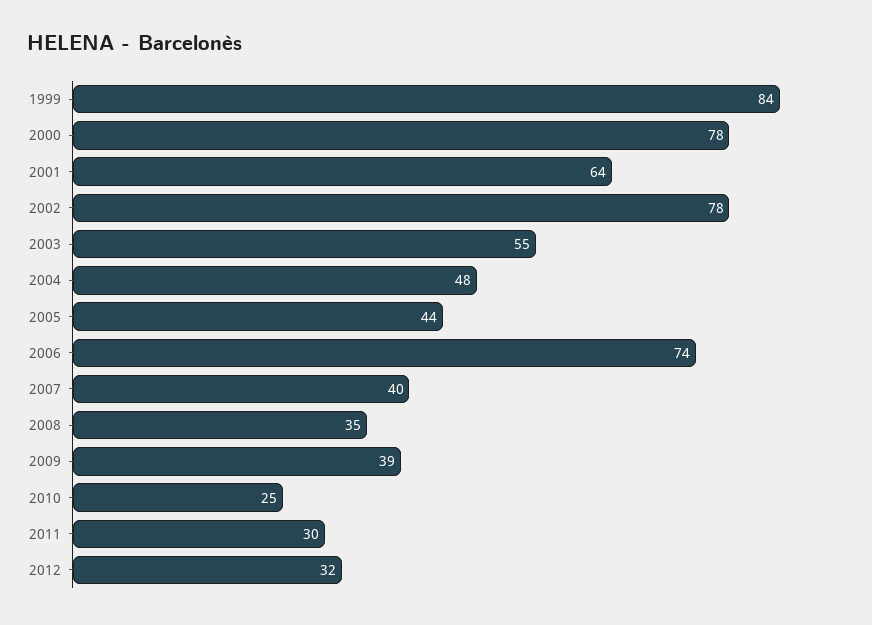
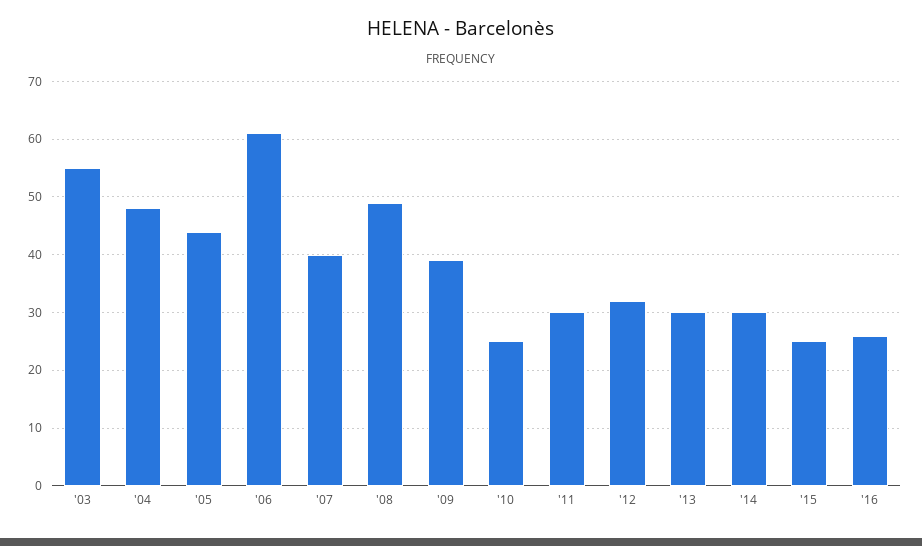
1999: 84 -> none
2000: 78 -> none
2001: 64 -> none
2002: 78 -> none
2006: 74 -> 60
2008: 35 -> 50
'13: none -> 30
'14: none -> 30
'15: none -> 25
'16: none -> 25

